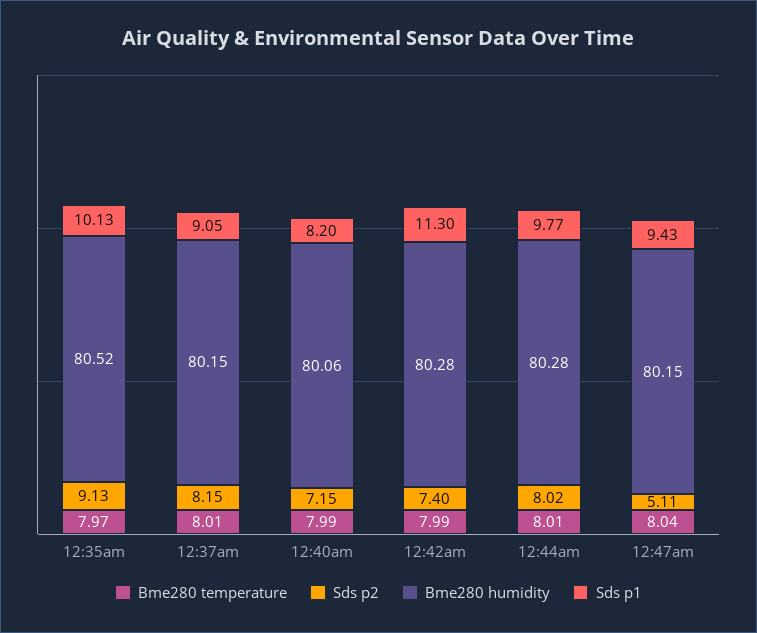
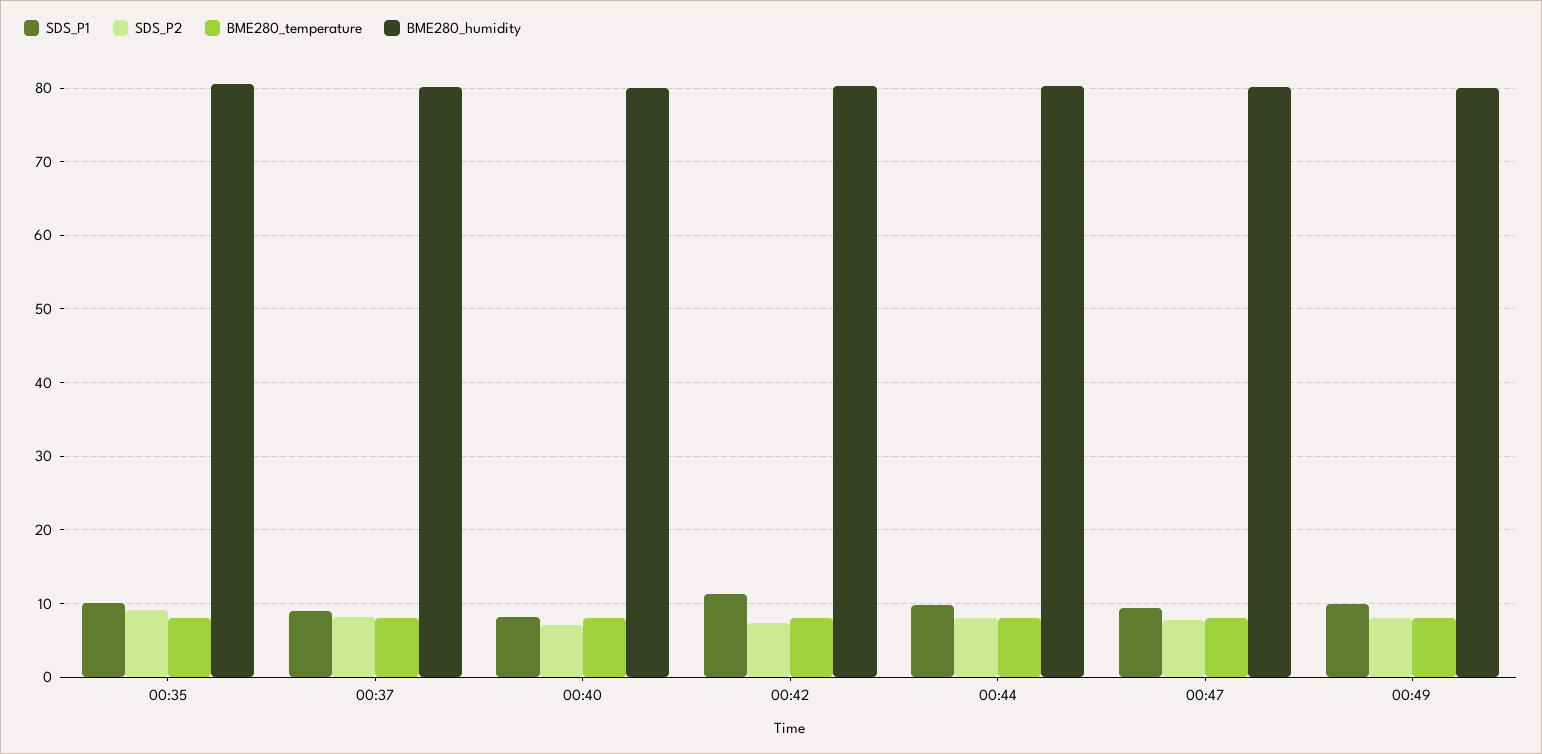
Sds p2, 12:47am: 5.11 -> 8
Sds p1, 00:49: none -> 10
Sds p2, 00:49: none -> 8
Bme280 temperature, 00:49: none -> 8
Bme280 humidity, 00:49: none -> 80

